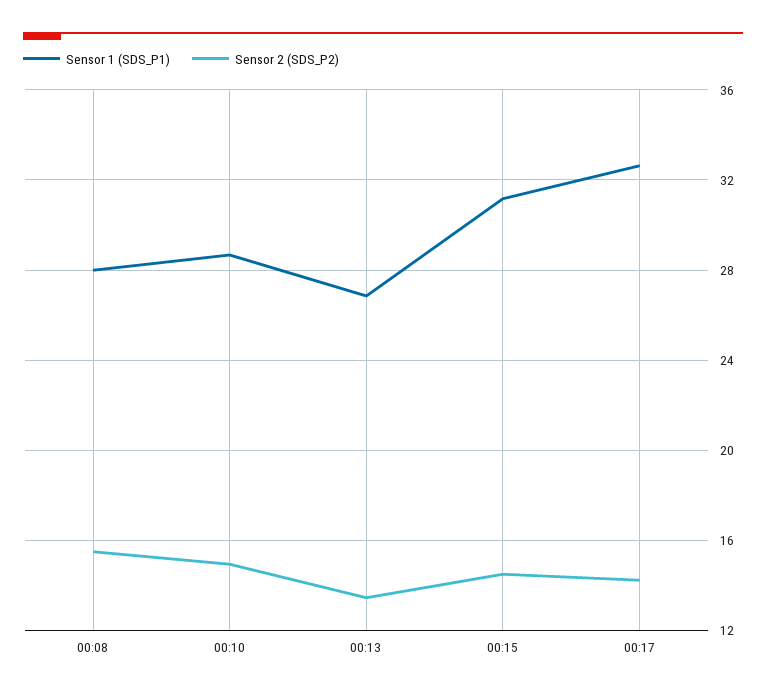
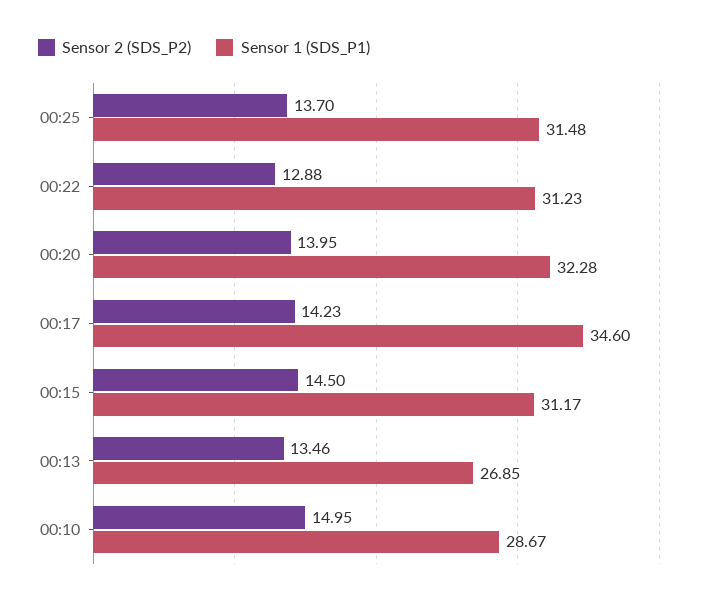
Sensor 1 (SDS_P1), 00:08: 28 -> none
Sensor 2 (SDS_P2), 00:08: 15.5 -> none
Sensor 1 (SDS_P1), 00:17: 32.5 -> 34.6
Sensor 2 (SDS_P2), 00:25: none -> 13.7
Sensor 1 (SDS_P1), 00:25: none -> 31.48
Sensor 2 (SDS_P2), 00:22: none -> 12.88
Sensor 1 (SDS_P1), 00:22: none -> 31.23
Sensor 2 (SDS_P2), 00:20: none -> 13.95
Sensor 1 (SDS_P1), 00:20: none -> 32.28

